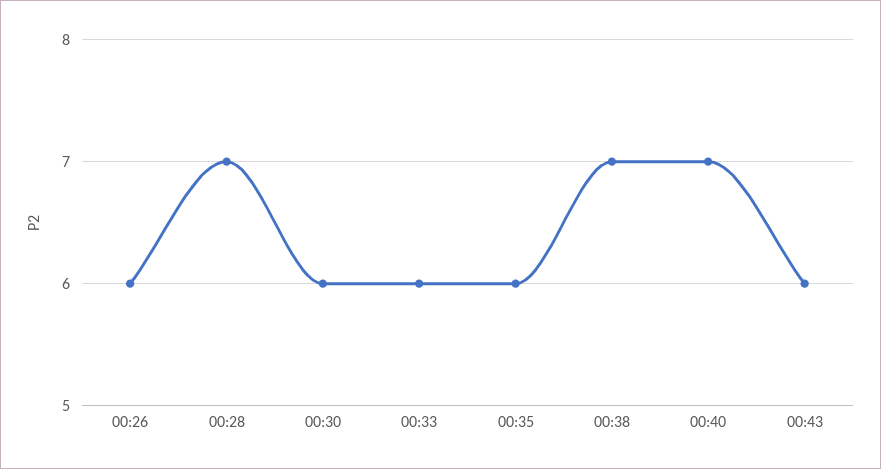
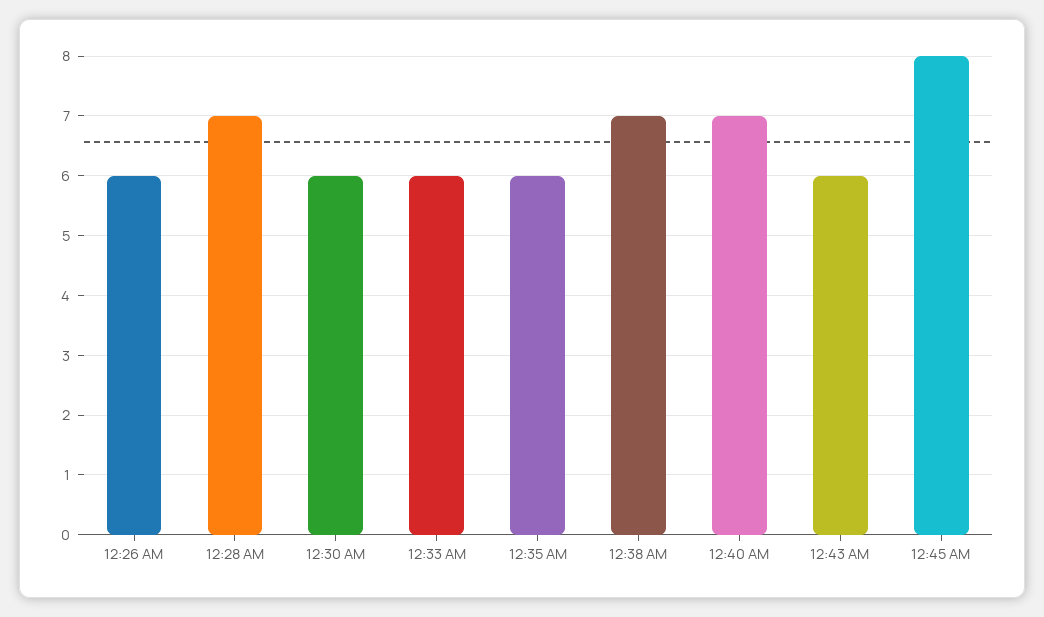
12:45 AM: none -> 8

